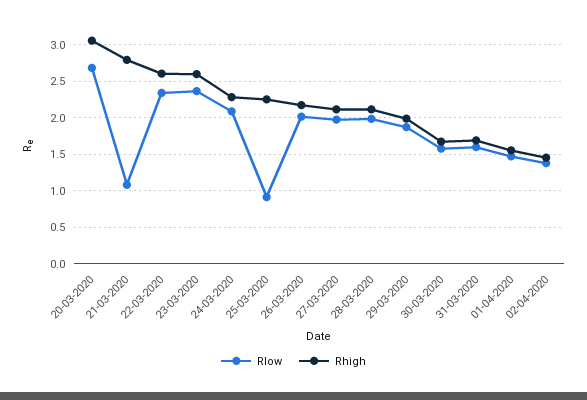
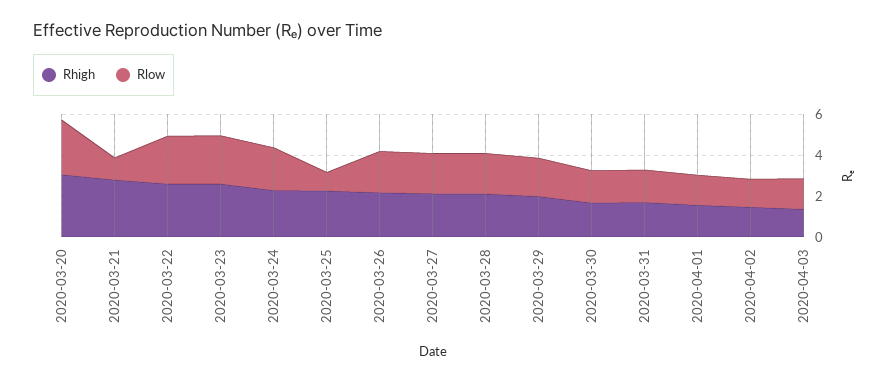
Rhigh, 2020-04-03: none -> 1.5
Rlow, 2020-04-03: none -> 1.5

